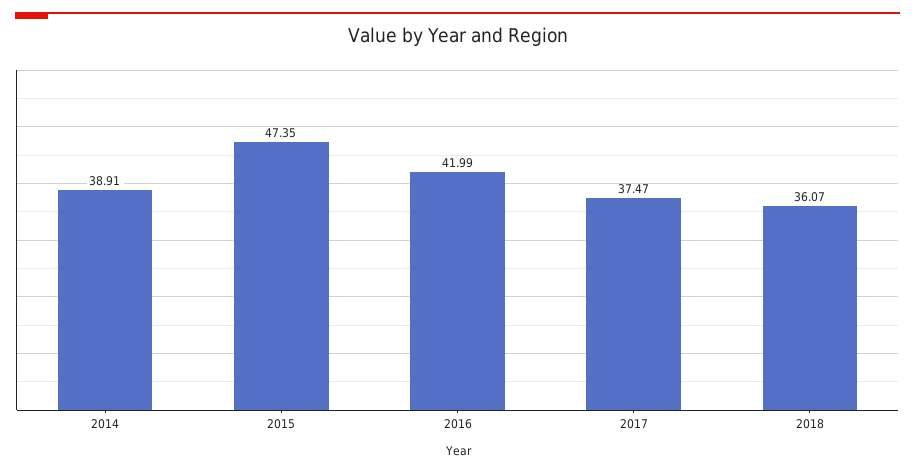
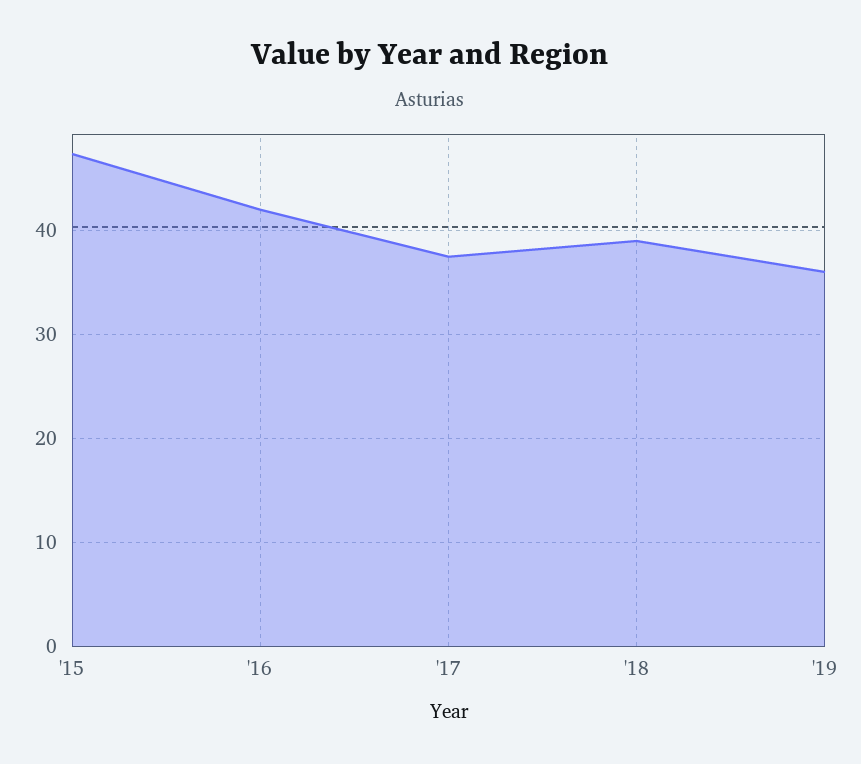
2014: 38.91 -> none
2018: 36.07 -> 39
'19: none -> 36

